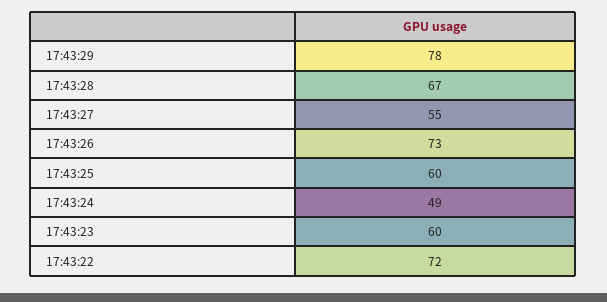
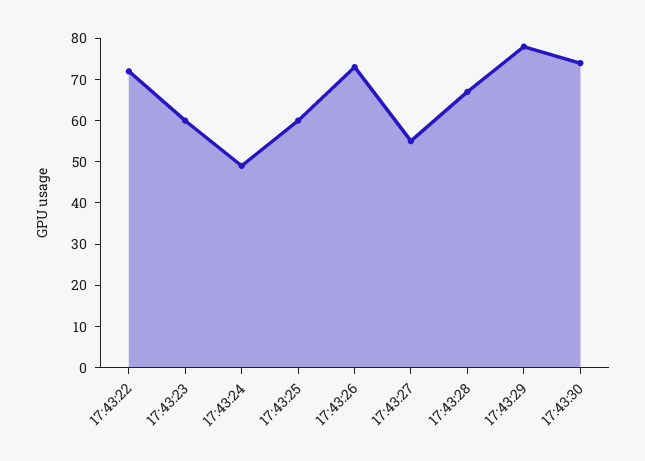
17:43:30: none -> 75

